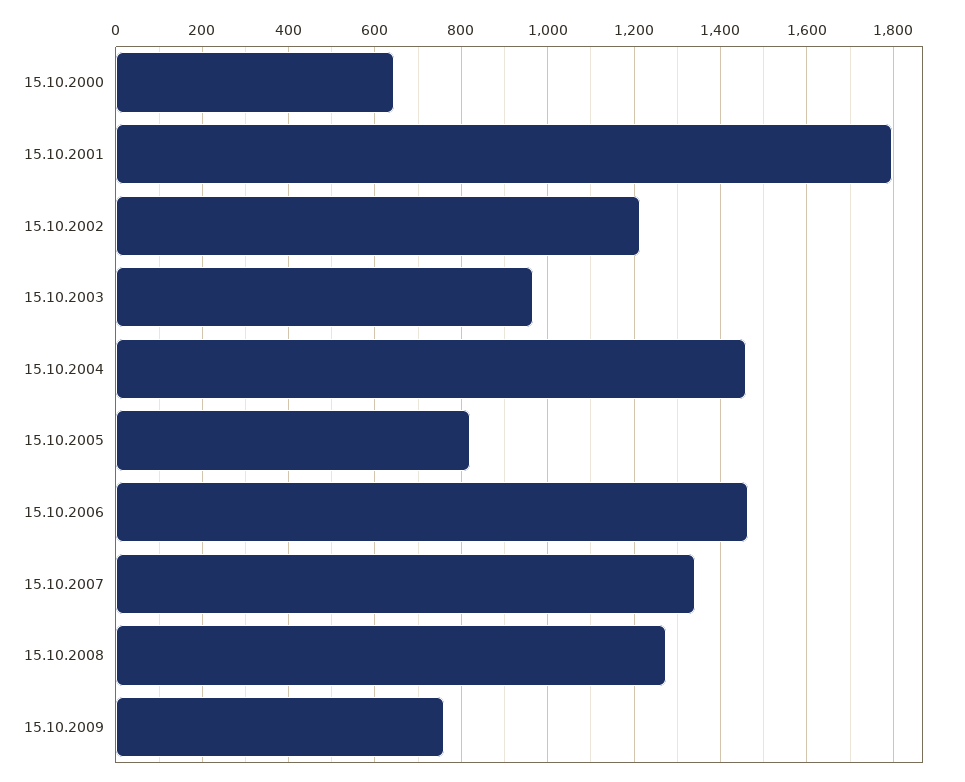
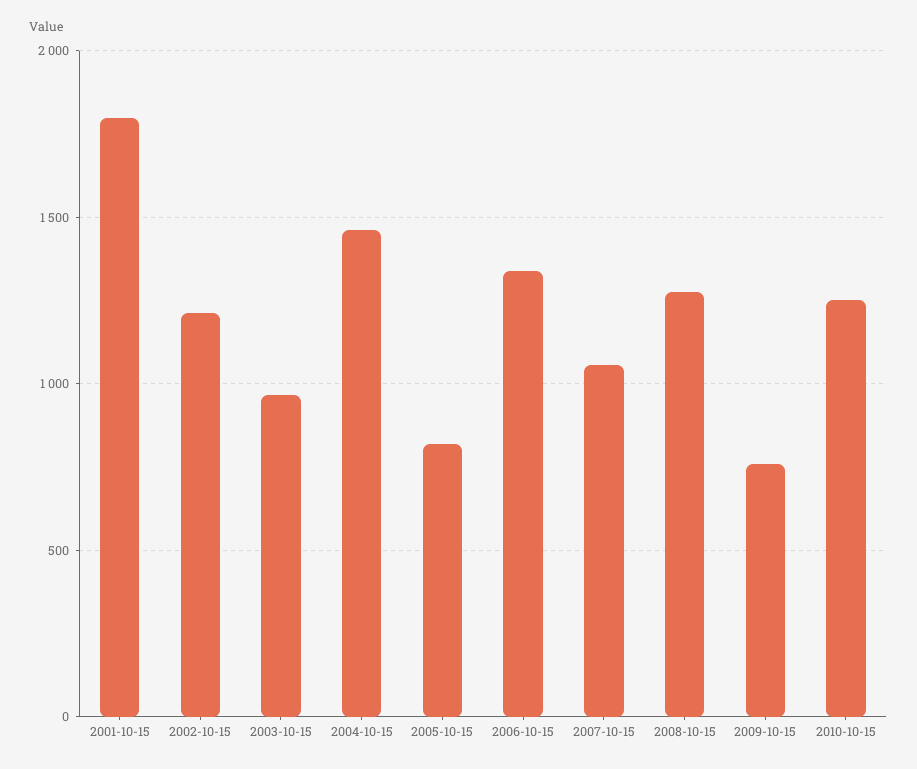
15.10.2000: 640 -> none
15.10.2006: 1460 -> 1350
15.10.2007: 1340 -> 1050
2010-10-15: none -> 1250

